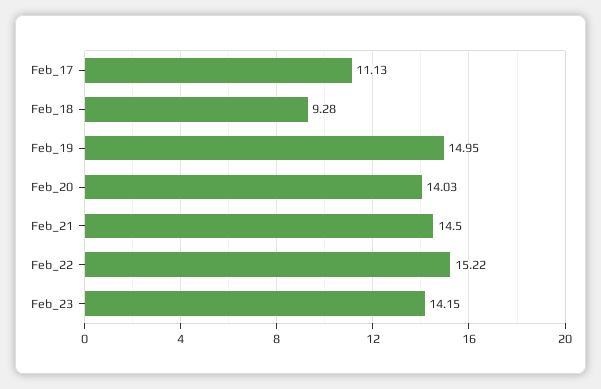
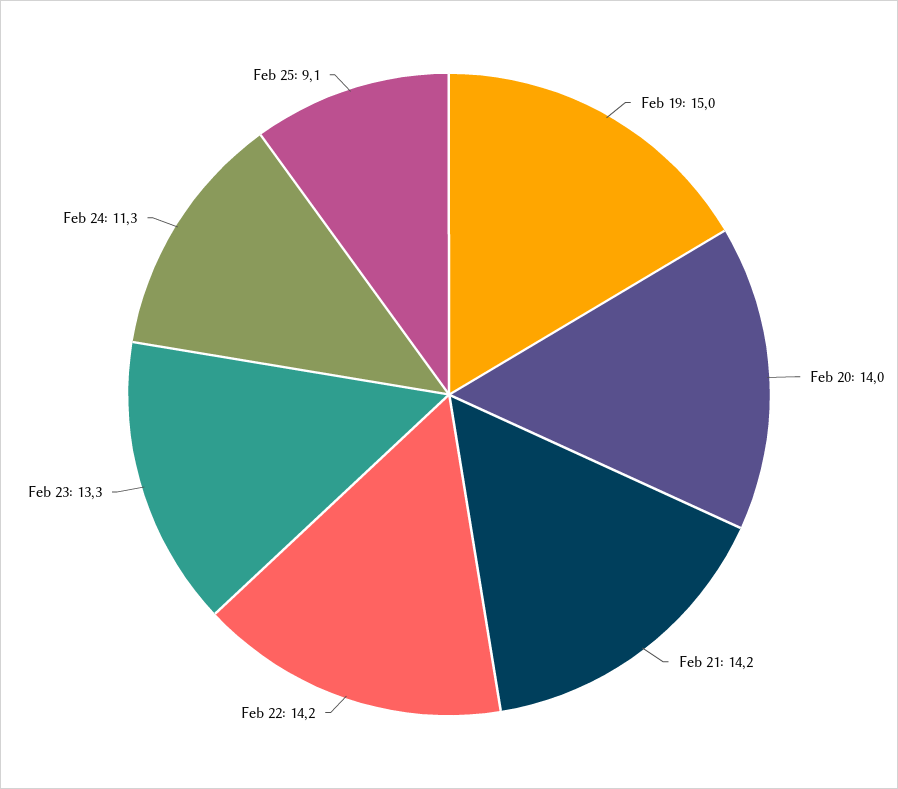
Feb_17: 11.13 -> none
Feb_18: 9.28 -> none
Feb_21: 14.5 -> 14.2
Feb_22: 15.22 -> 14.2
Feb_23: 14.15 -> 13.3
Feb 24: none -> 11.3
Feb 25: none -> 9.1

